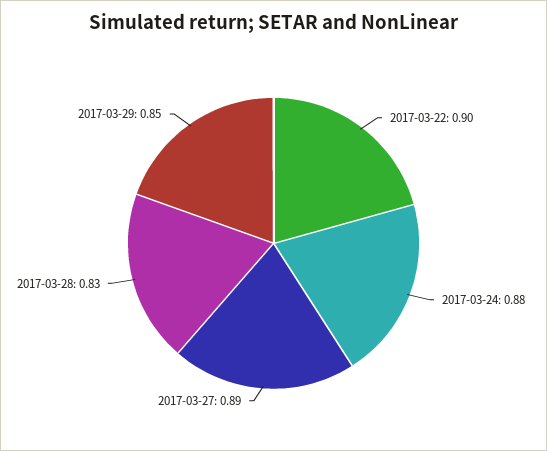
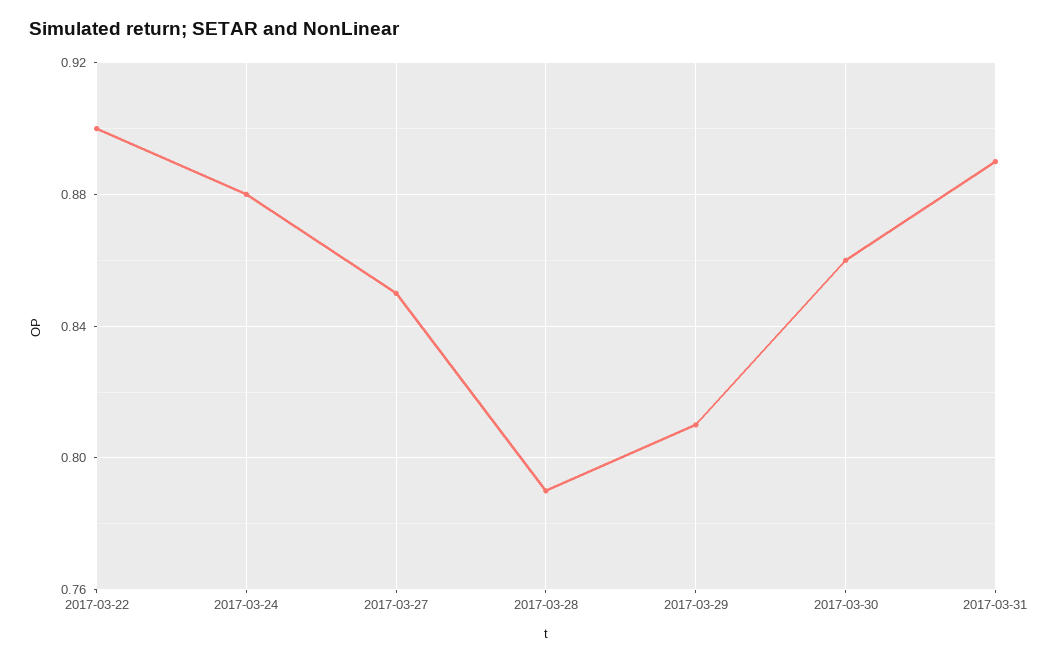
2017-03-27: 0.89 -> 0.85
2017-03-28: 0.83 -> 0.79
2017-03-29: 0.85 -> 0.81
2017-03-30: none -> 0.86
2017-03-31: none -> 0.89

